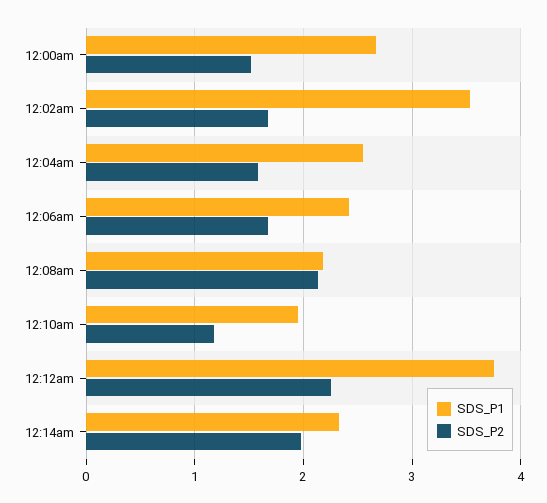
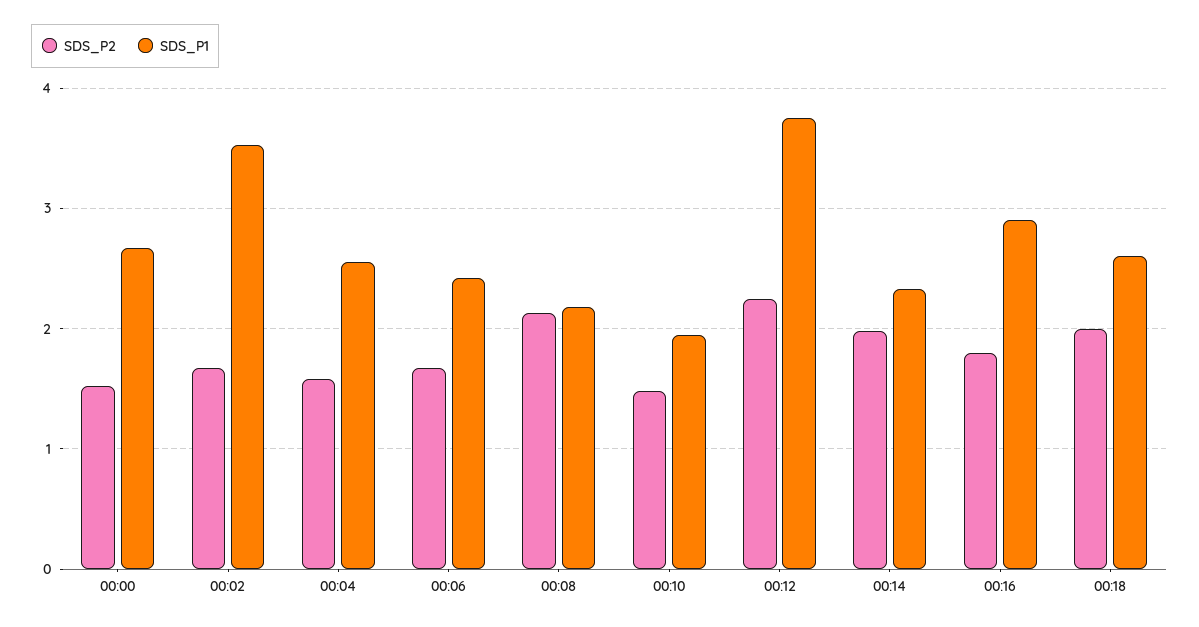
SDS_P2, 12:10am: 1.2 -> 1.5
SDS_P2, 00:16: none -> 1.8
SDS_P1, 00:16: none -> 2.9
SDS_P2, 00:18: none -> 2
SDS_P1, 00:18: none -> 2.6

